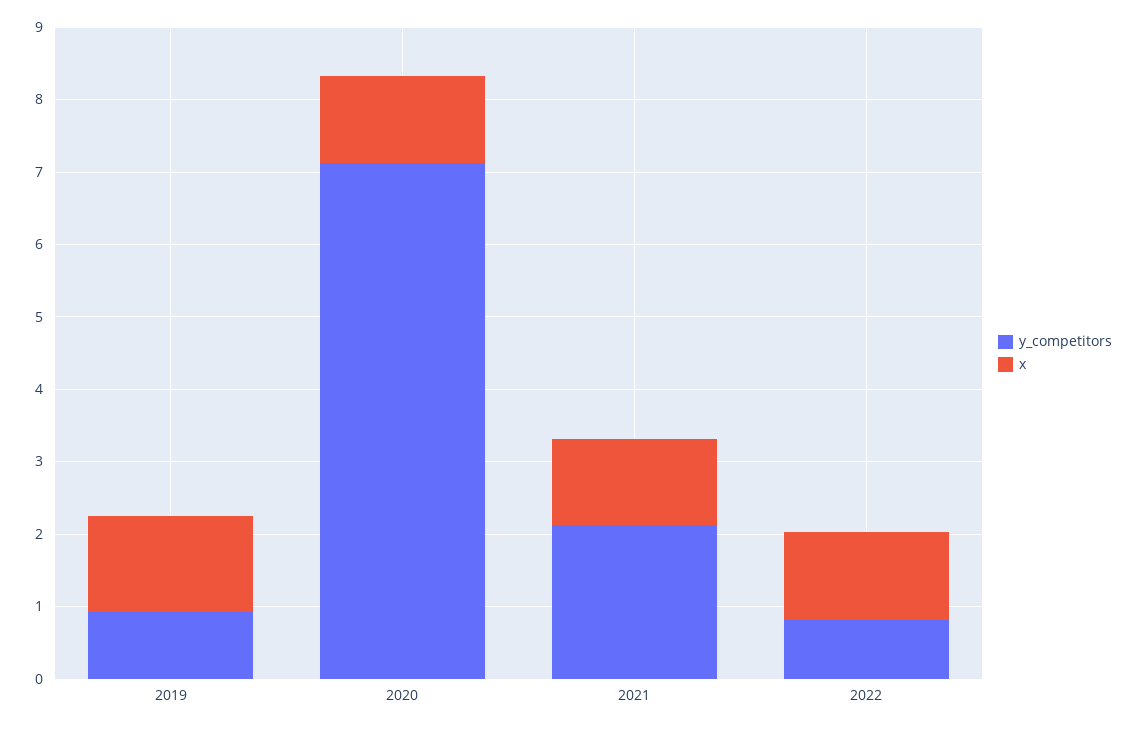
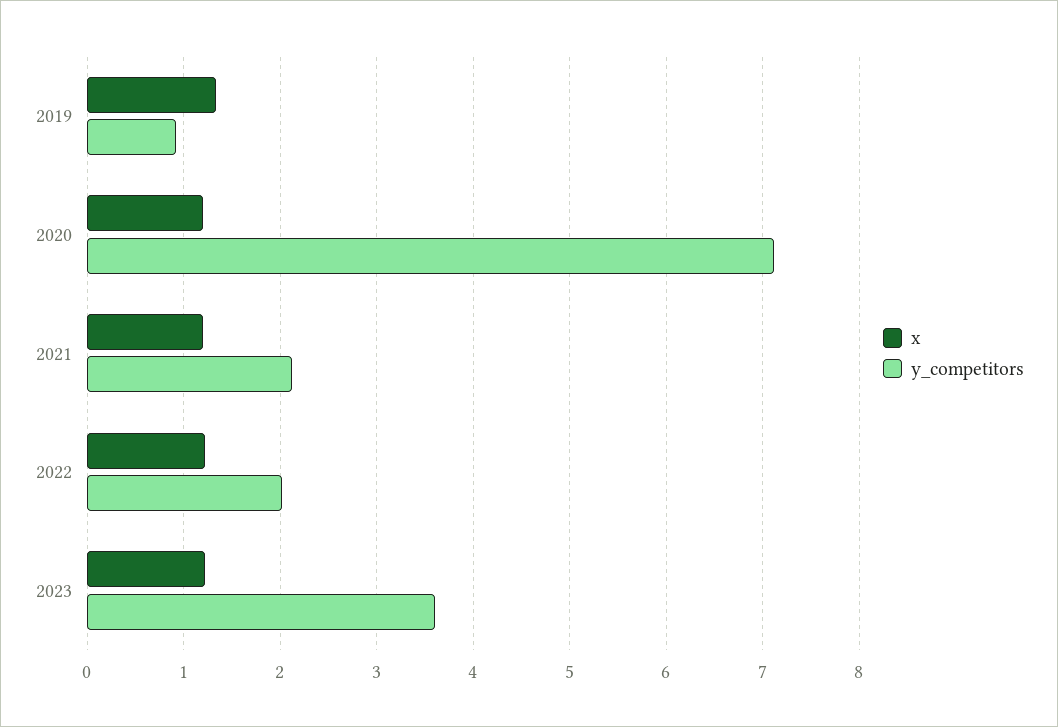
y_competitors, 2022: 0.8 -> 2
x, 2023: none -> 1.2
y_competitors, 2023: none -> 3.6

